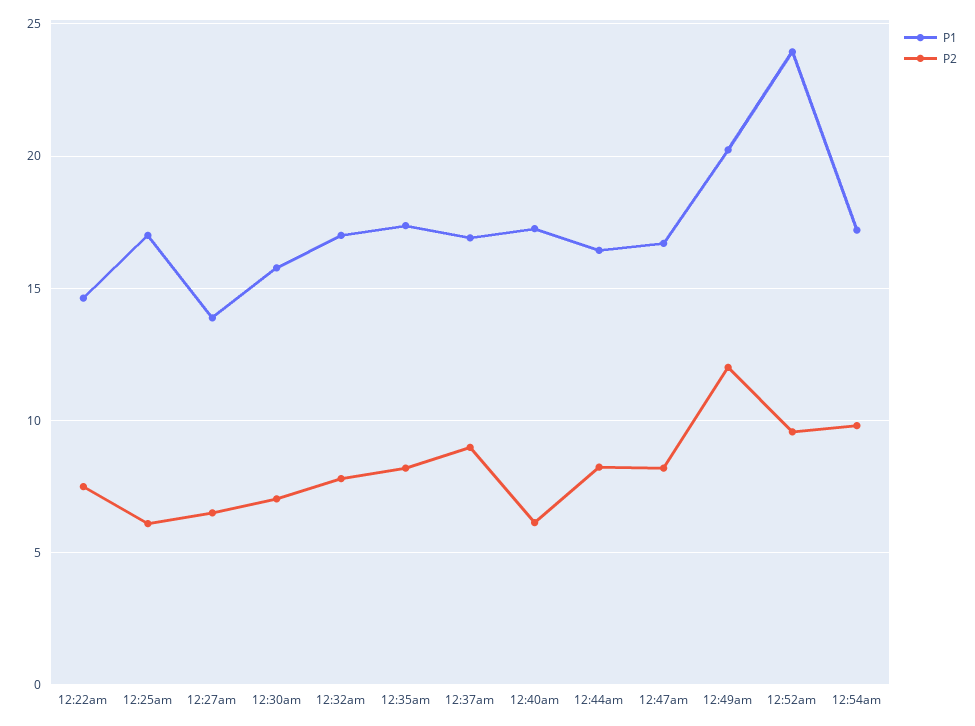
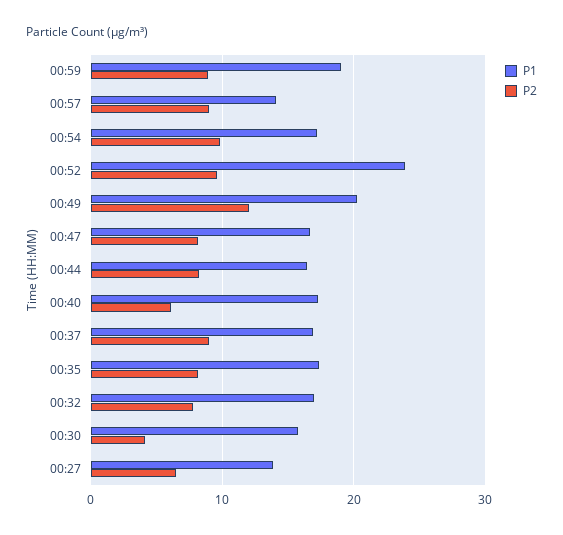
P1, 12:22am: 14.5 -> none
P2, 12:22am: 7.5 -> none
P1, 12:25am: 17 -> none
P2, 12:25am: 6 -> none
P2, 12:30am: 7 -> 4
P1, 00:59: none -> 19
P2, 00:59: none -> 9
P1, 00:57: none -> 14
P2, 00:57: none -> 9

